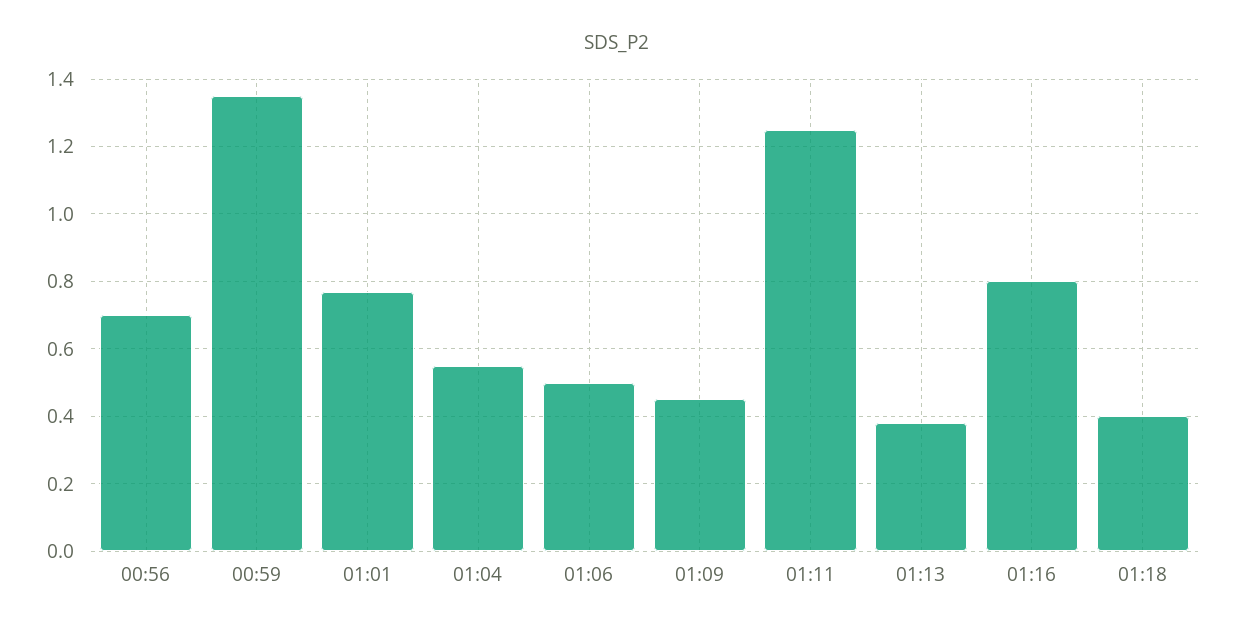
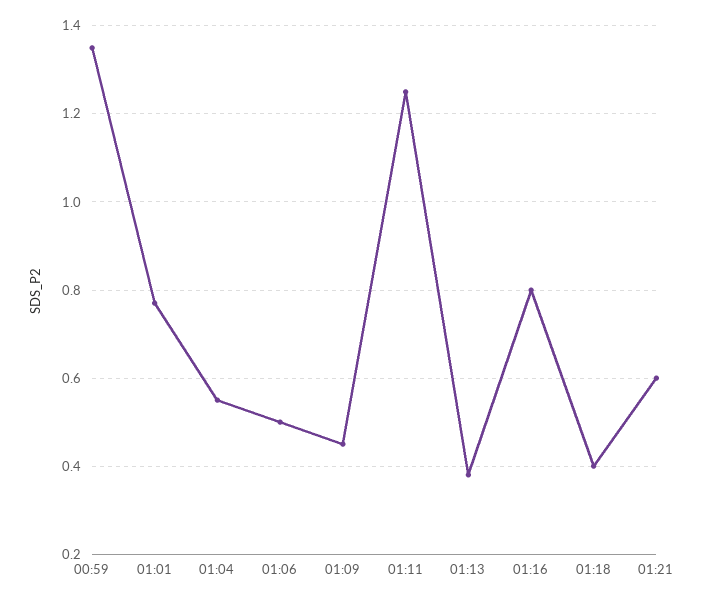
00:56: 0.7 -> none
01:21: none -> 0.6

